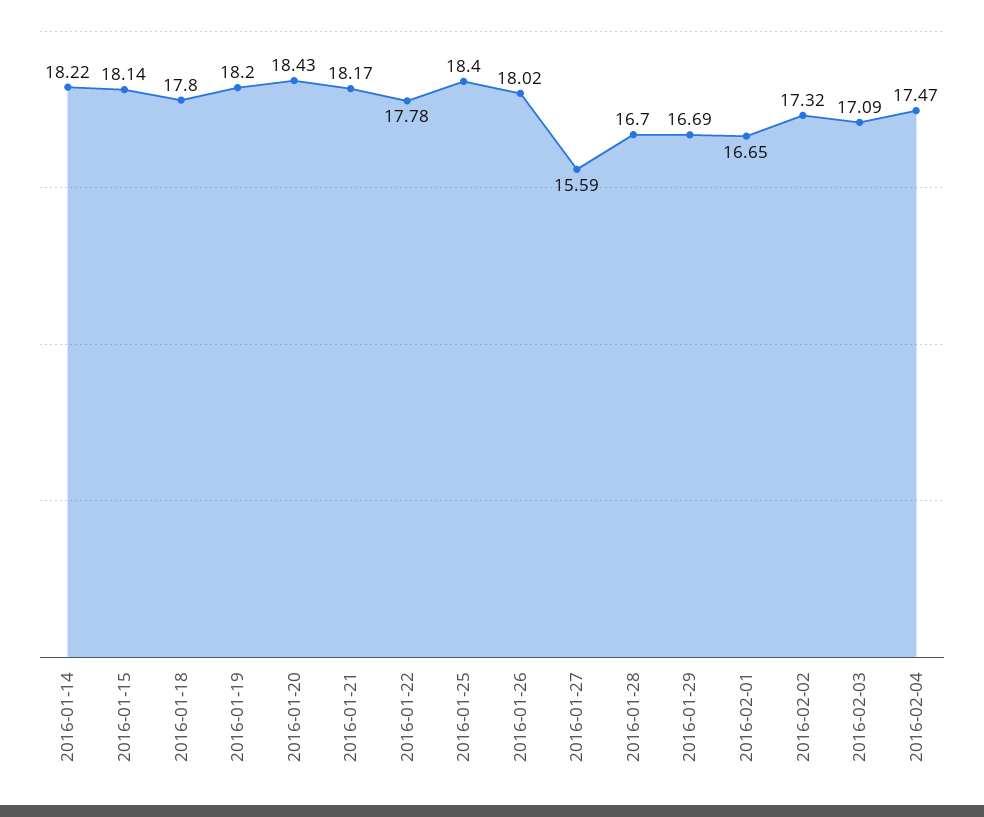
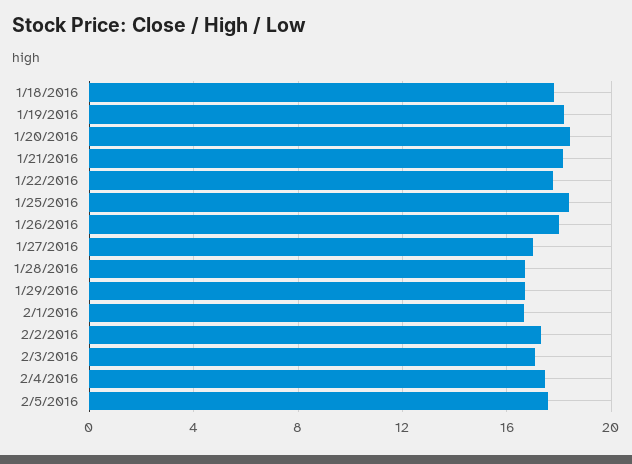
2016-01-14: 18.22 -> none
2016-01-15: 18.14 -> none
2016-01-27: 15.59 -> 17
2/5/2016: none -> 17.5

